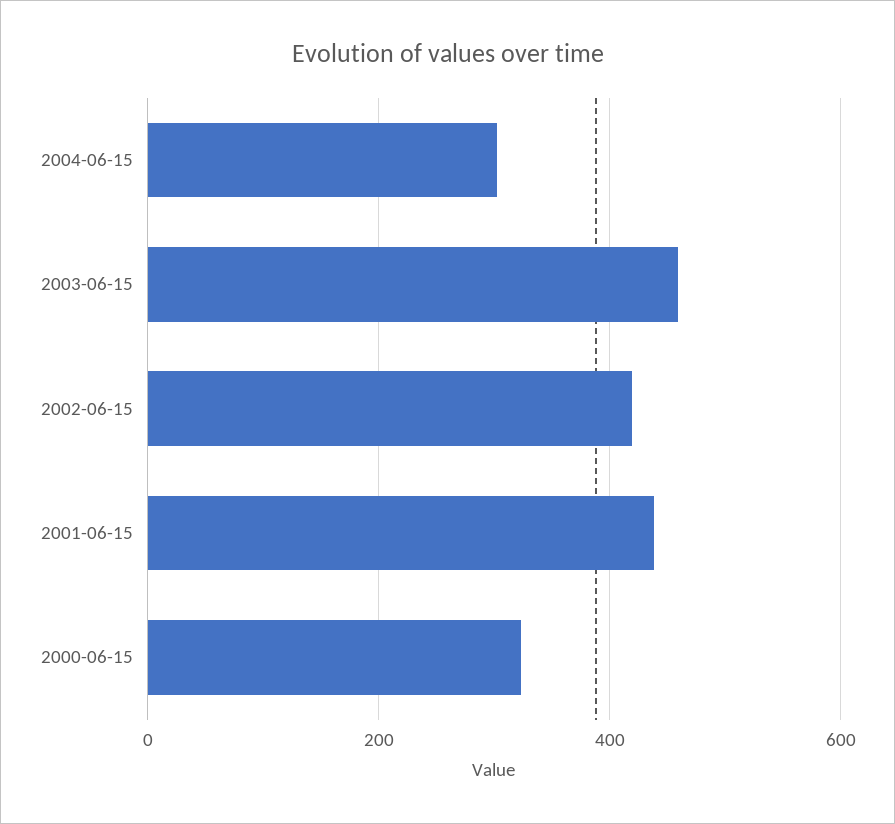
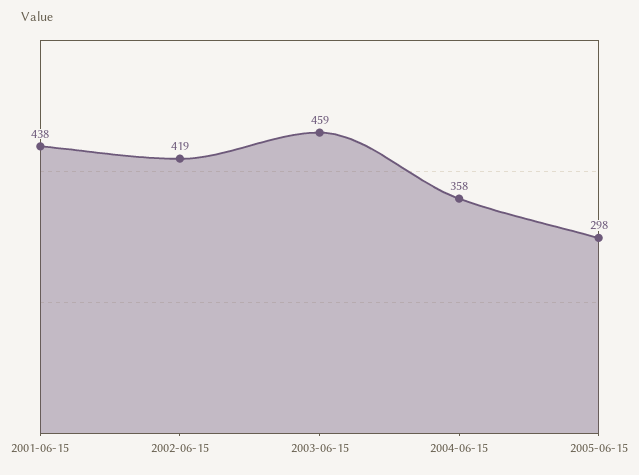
2004-06-15: 300 -> 358
2000-06-15: 320 -> none
2005-06-15: none -> 298

